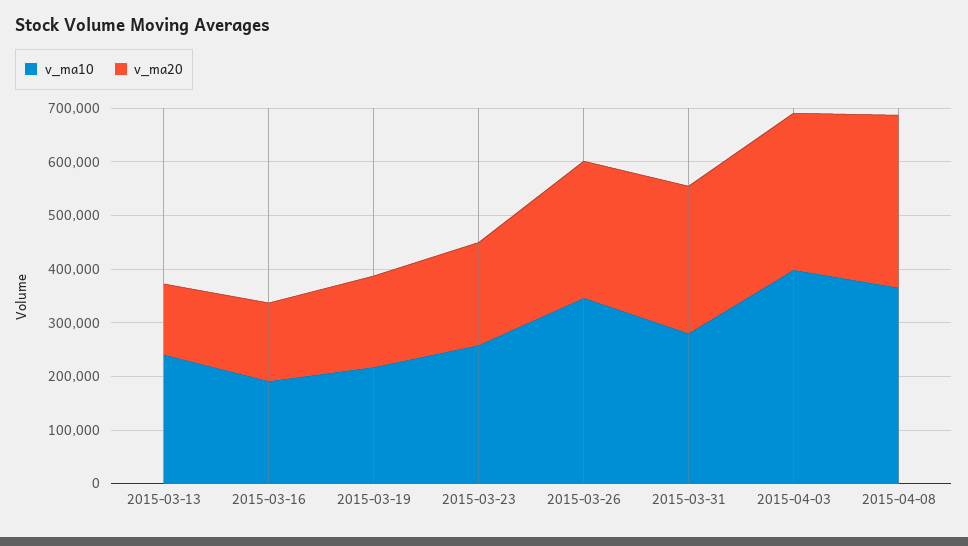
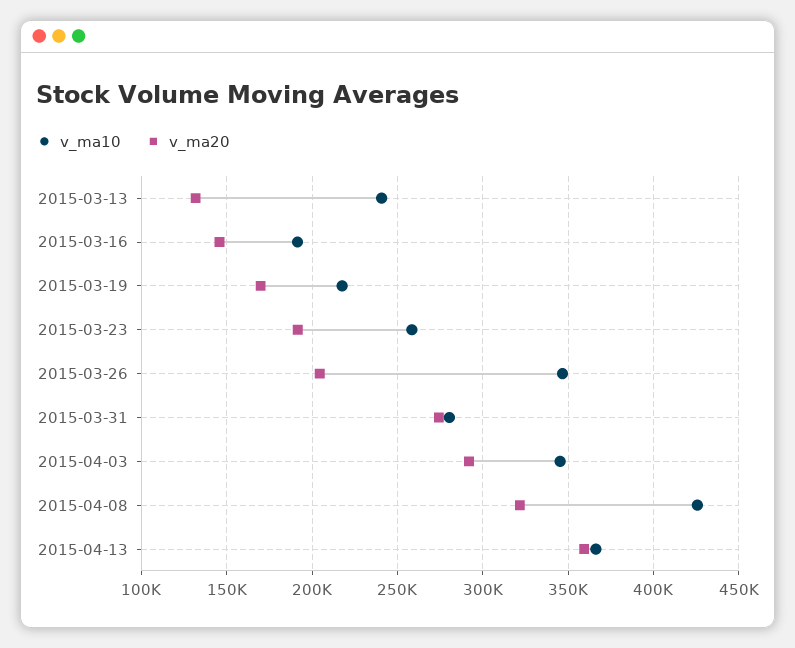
v_ma20, 2015-03-26: 260000 -> 205000
v_ma10, 2015-04-03: 400000 -> 345000
v_ma10, 2015-04-08: 360000 -> 425000
v_ma10, 2015-04-13: none -> 365000
v_ma20, 2015-04-13: none -> 360000

